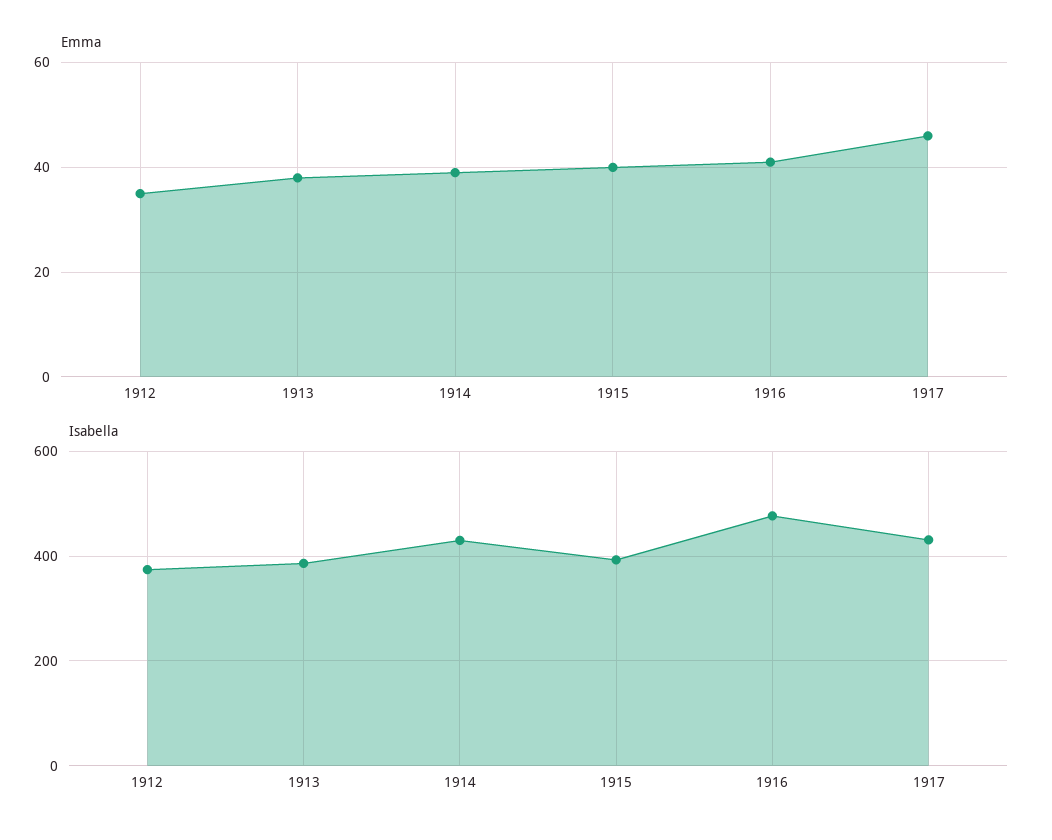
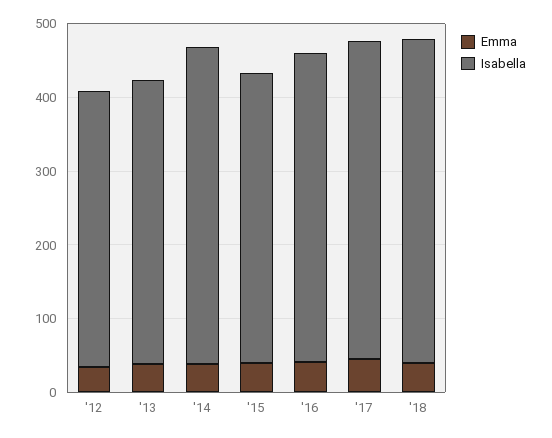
Isabella, 1916: 480 -> 420
Emma, '18: none -> 40
Isabella, '18: none -> 440

